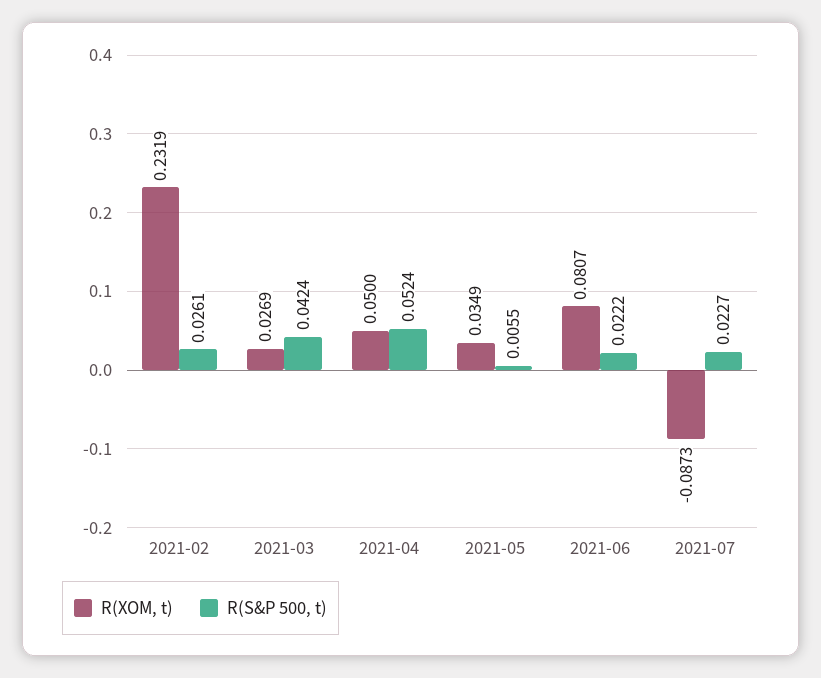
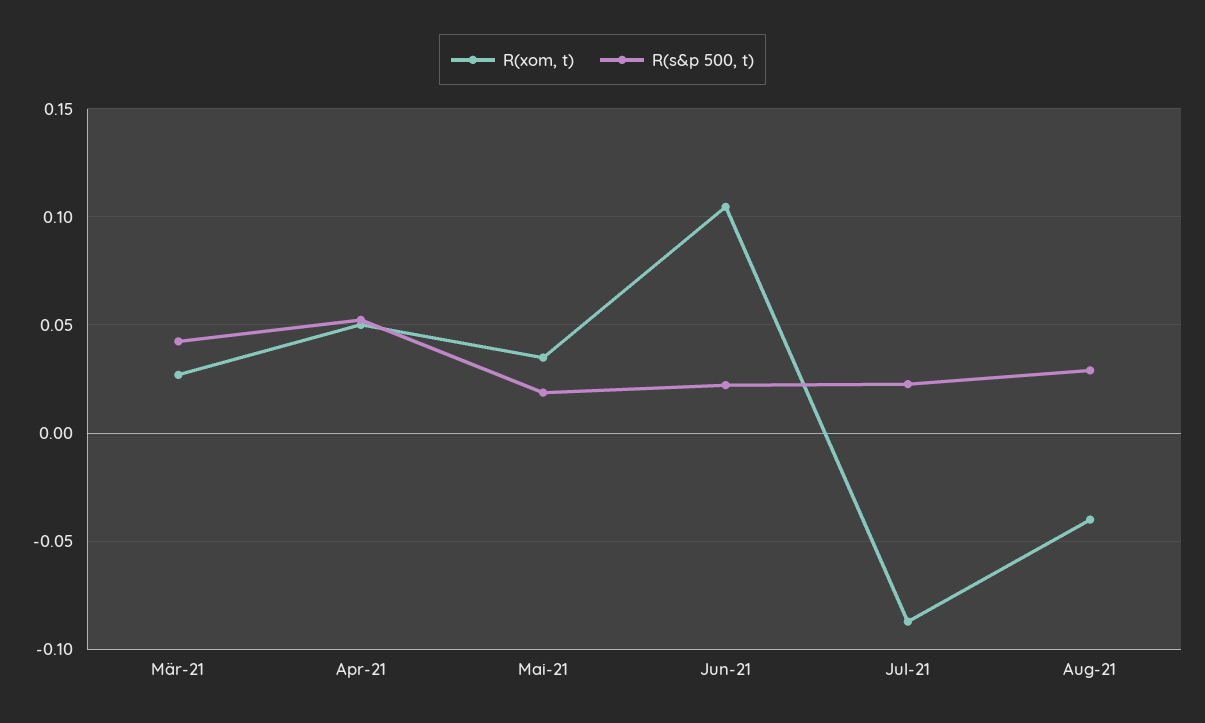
R(XOM, t), 2021-02: 0.2319 -> none
R(S&P 500, t), 2021-02: 0.0261 -> none
R(S&P 500, t), 2021-05: 0.0055 -> 0.02
R(XOM, t), 2021-06: 0.0807 -> 0.105
R(XOM, t), Aug-21: none -> -0.04
R(S&P 500, t), Aug-21: none -> 0.03

